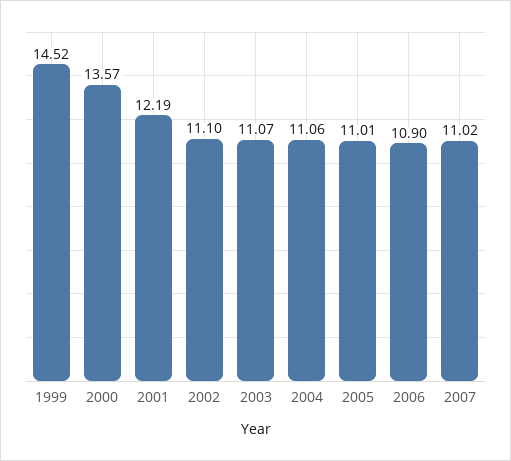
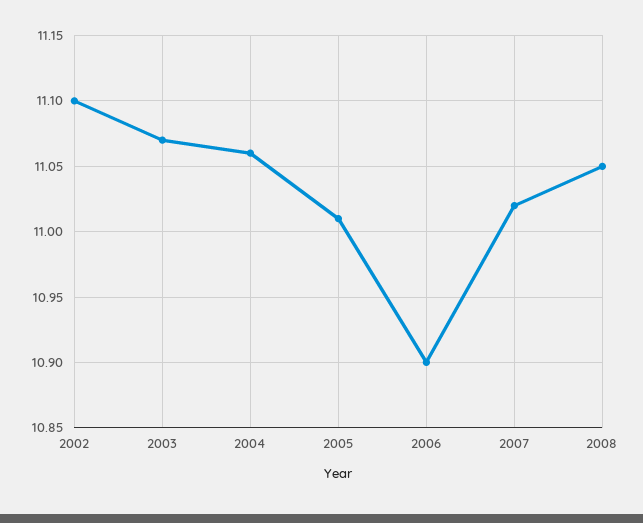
1999: 14.52 -> none
2000: 13.57 -> none
2001: 12.19 -> none
2008: none -> 11.05

